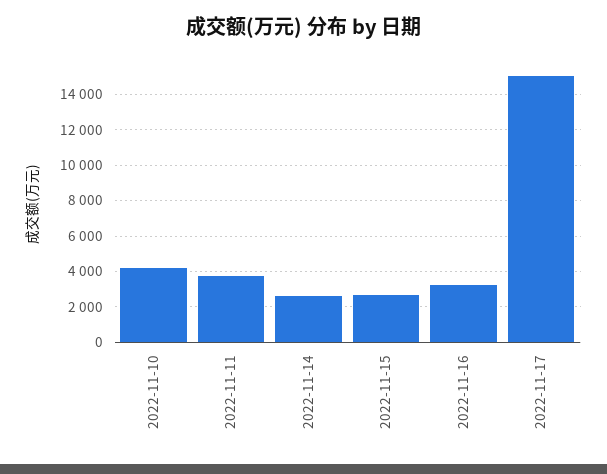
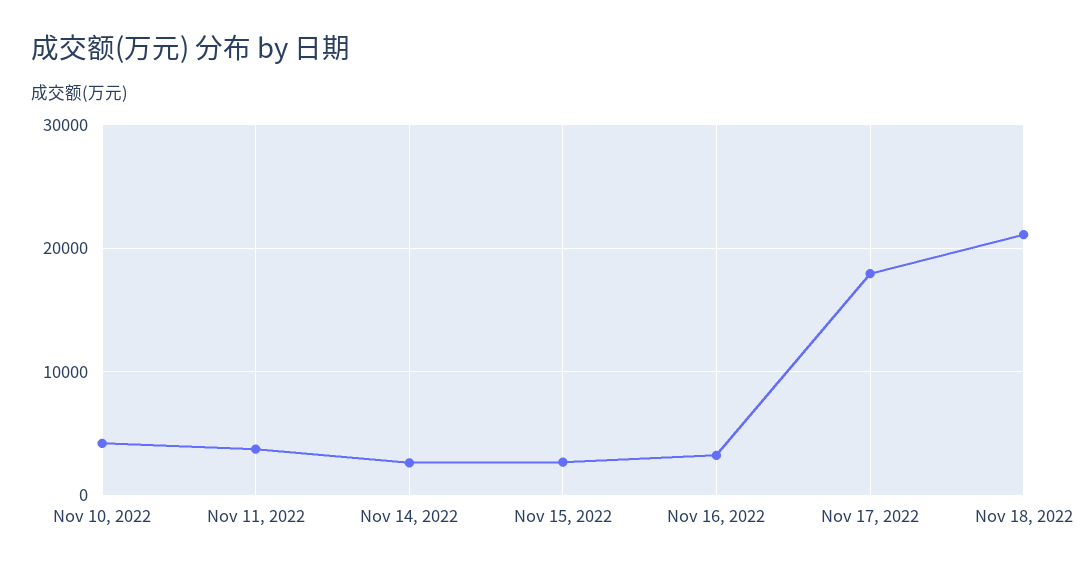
2022-11-17: 15000 -> 18000
Nov 18, 2022: none -> 21000

